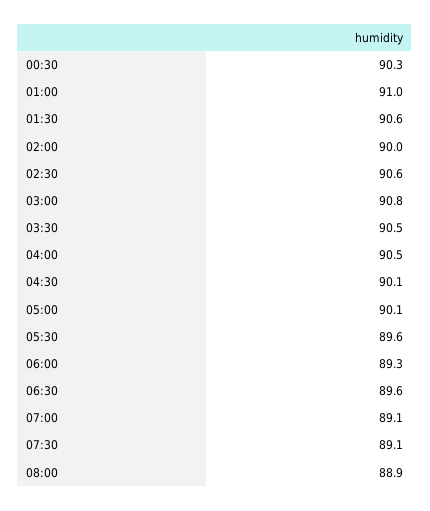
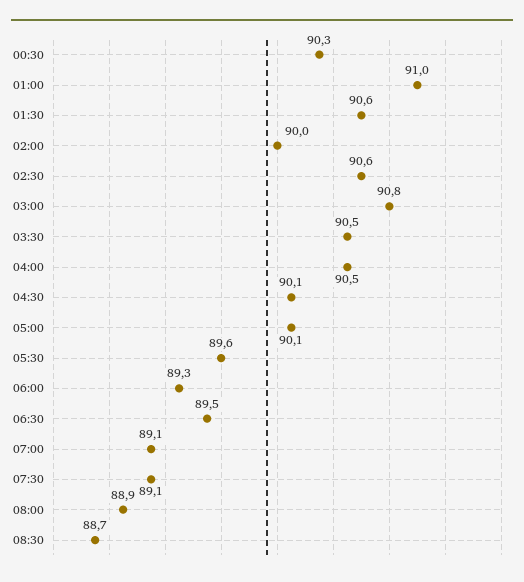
06:30: 89.6 -> 89.5
08:30: none -> 88.7

